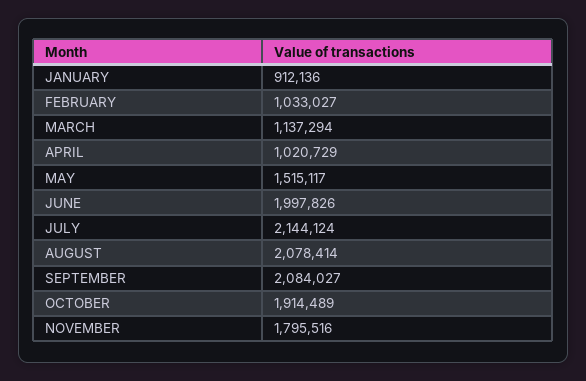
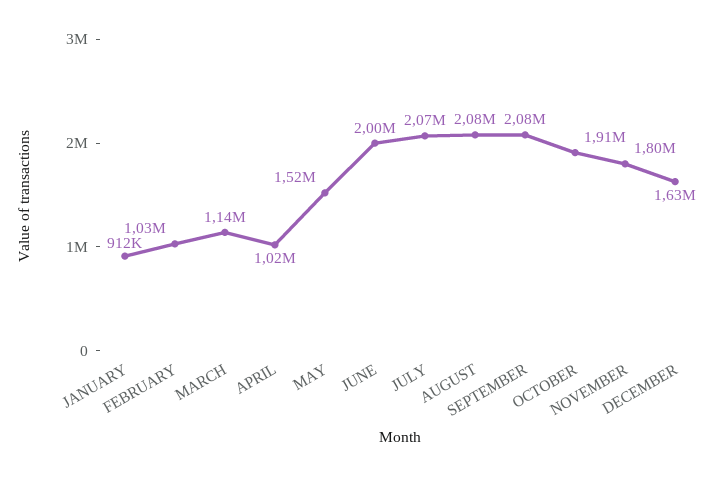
JULY: 2144124 -> 2070000
DECEMBER: none -> 1630000

